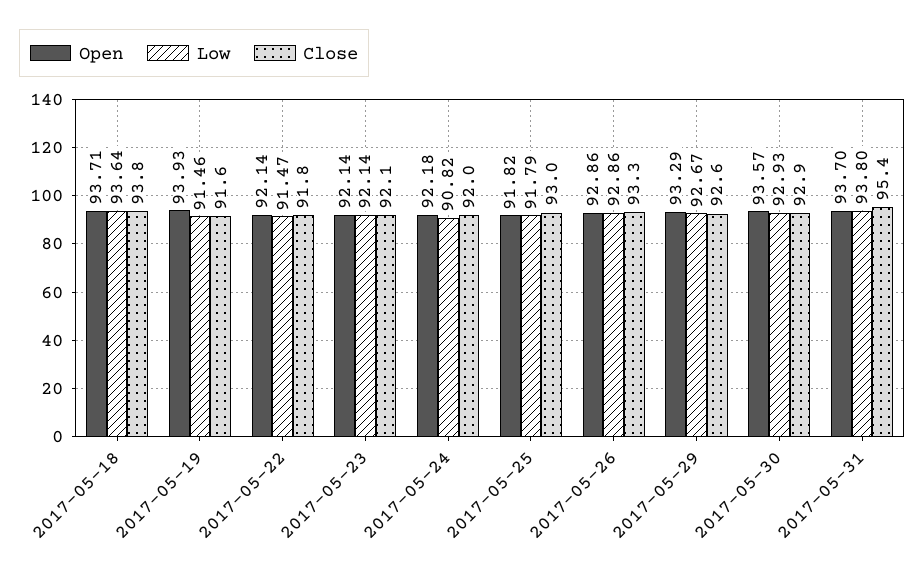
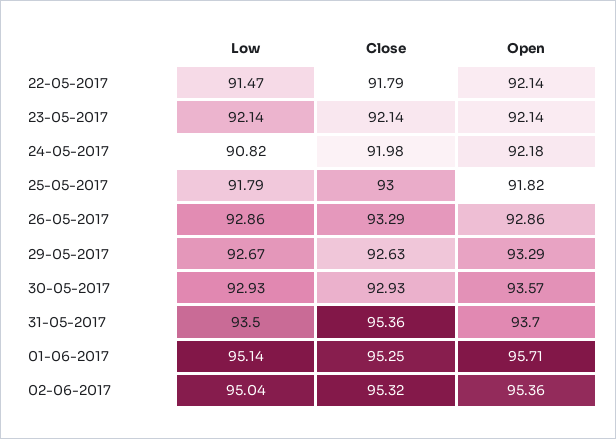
Open, 2017-05-18: 93.71 -> none
Low, 2017-05-18: 93.64 -> none
Close, 2017-05-18: 93.8 -> none
Open, 2017-05-19: 93.93 -> none
Low, 2017-05-19: 91.46 -> none
Close, 2017-05-19: 91.6 -> none
Low, 2017-05-31: 93.8 -> 93.5
Low, 01-06-2017: none -> 95.14
Close, 01-06-2017: none -> 95.25
Open, 01-06-2017: none -> 95.71
Low, 02-06-2017: none -> 95.04
Close, 02-06-2017: none -> 95.32
Open, 02-06-2017: none -> 95.36

